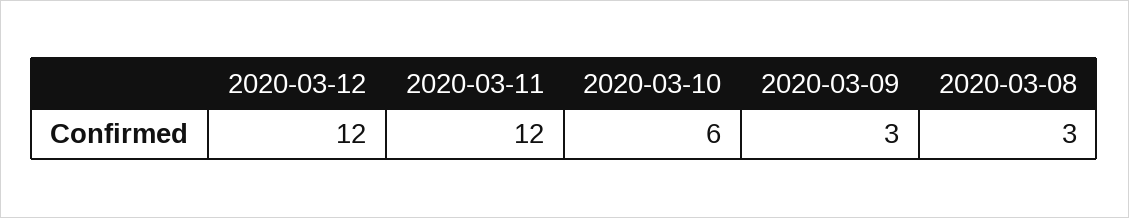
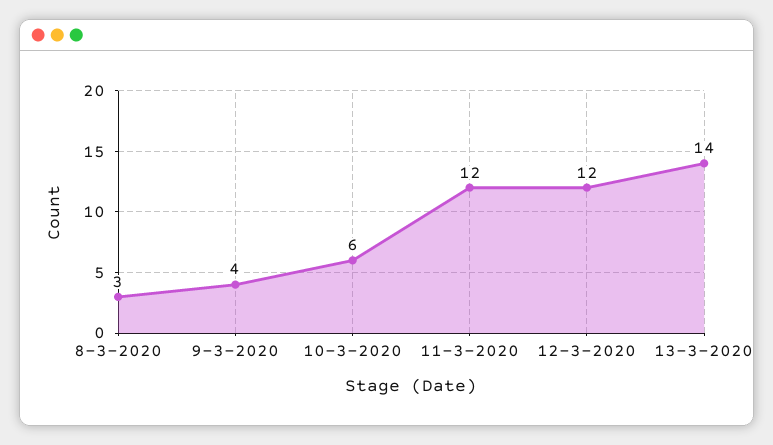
2020-03-09: 3 -> 4
13-3-2020: none -> 14

